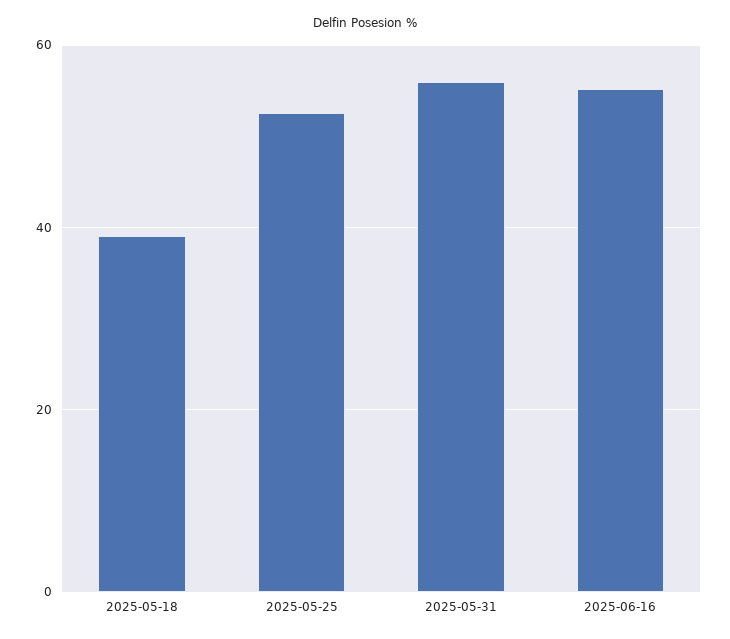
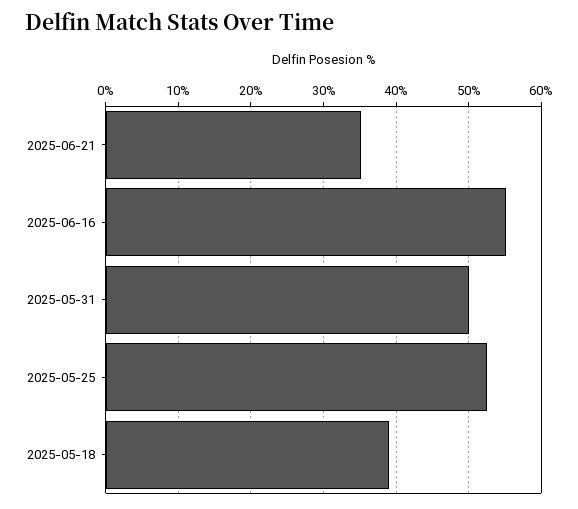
2025-05-31: 56 -> 50
2025-06-21: none -> 35

